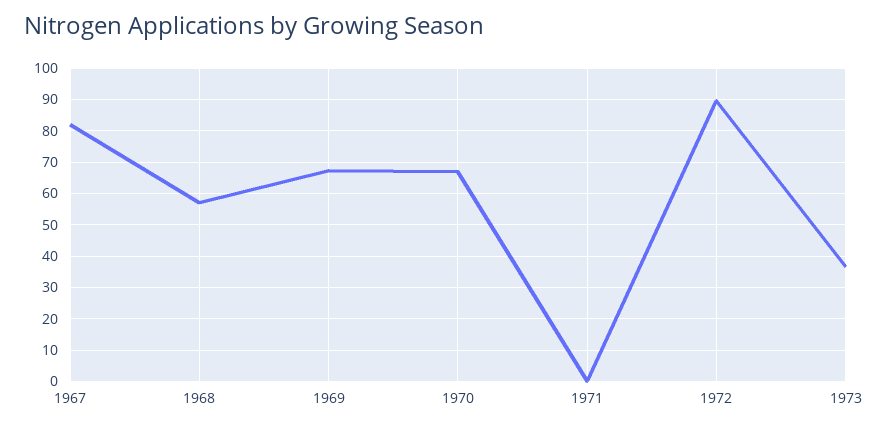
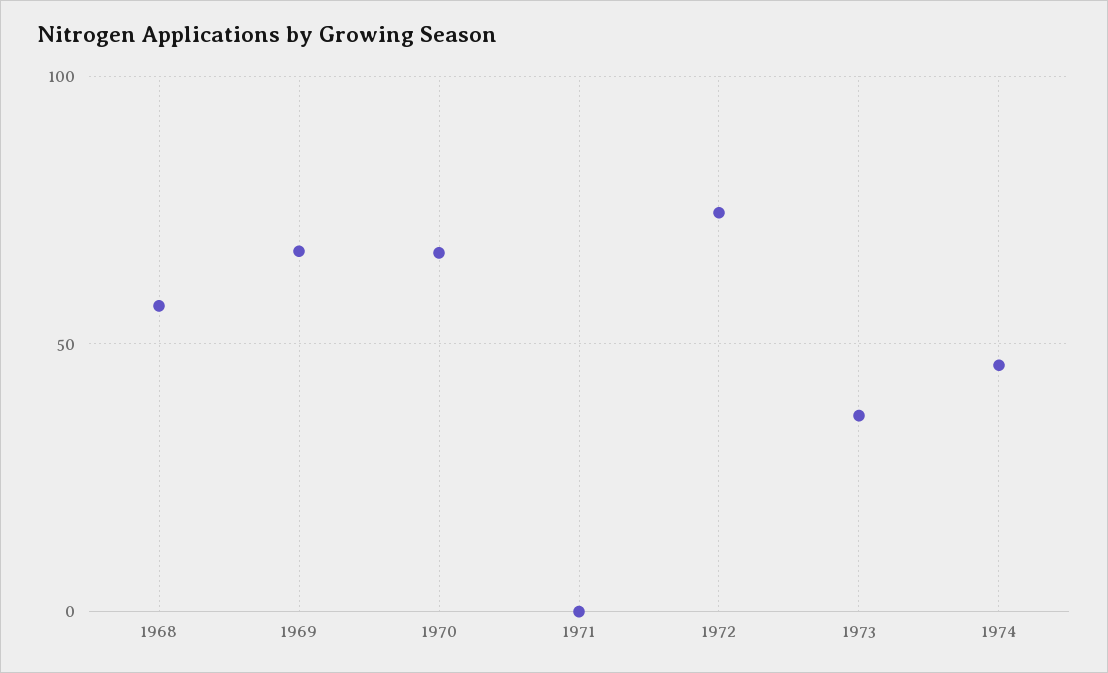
1967: 82 -> none
1972: 90 -> 75
1974: none -> 45

